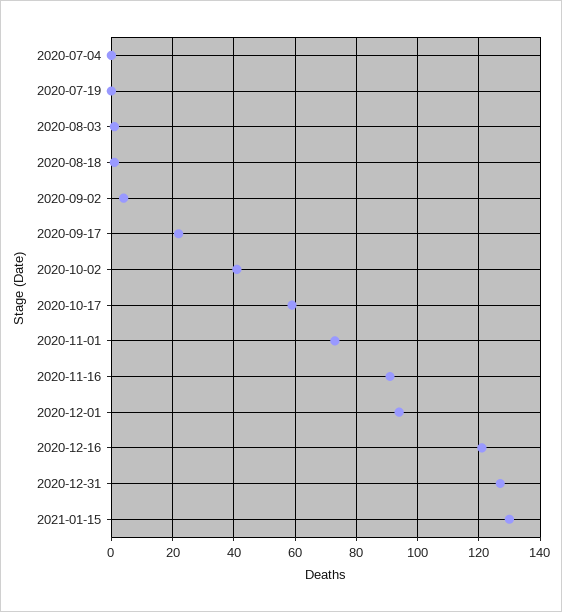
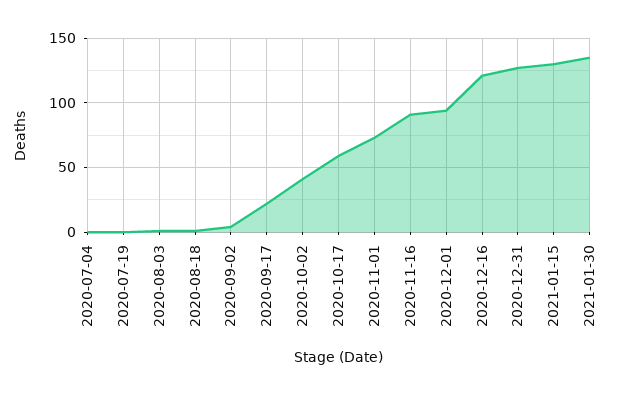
2021-01-30: none -> 135

